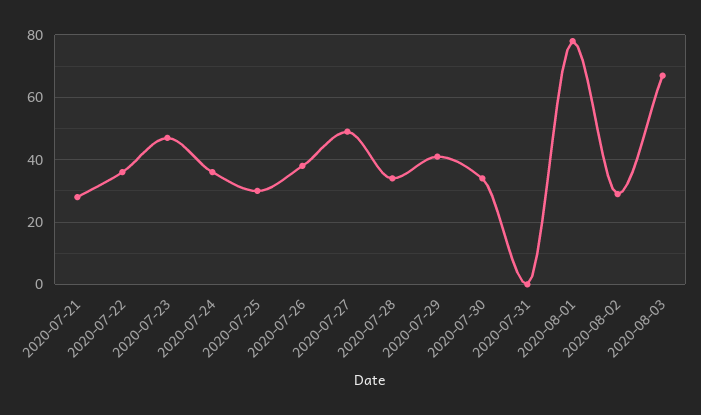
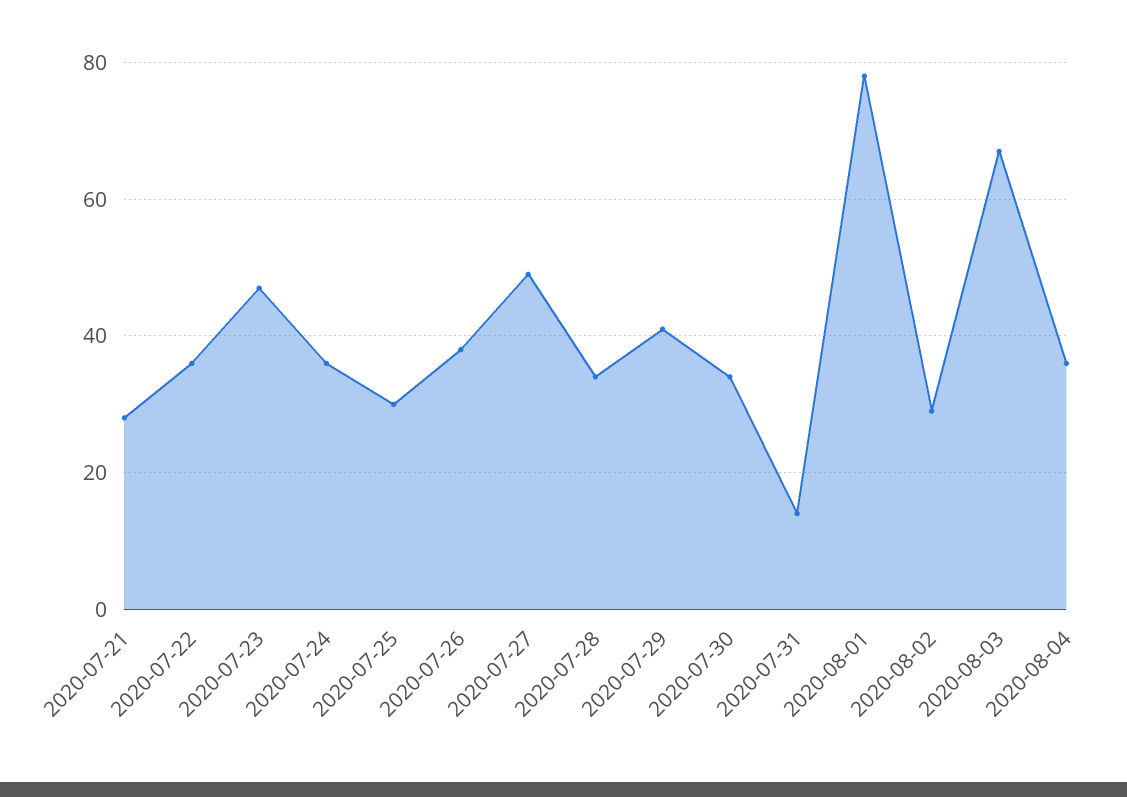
2020-07-31: 0 -> 15
2020-08-04: none -> 35

